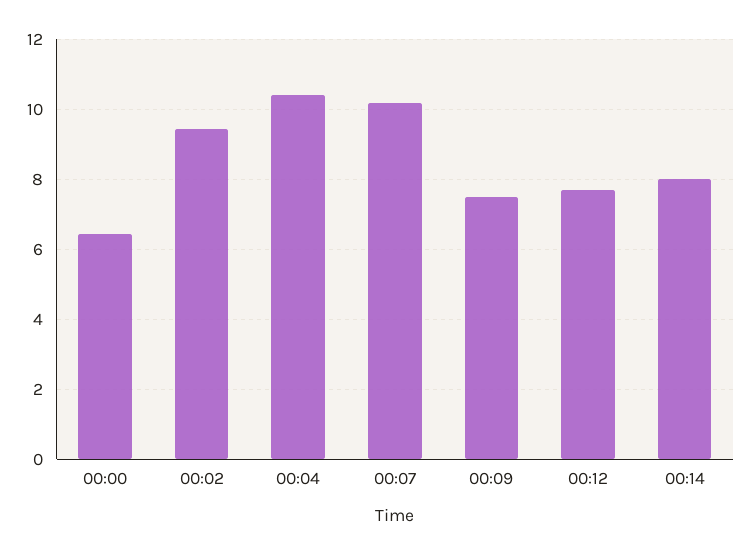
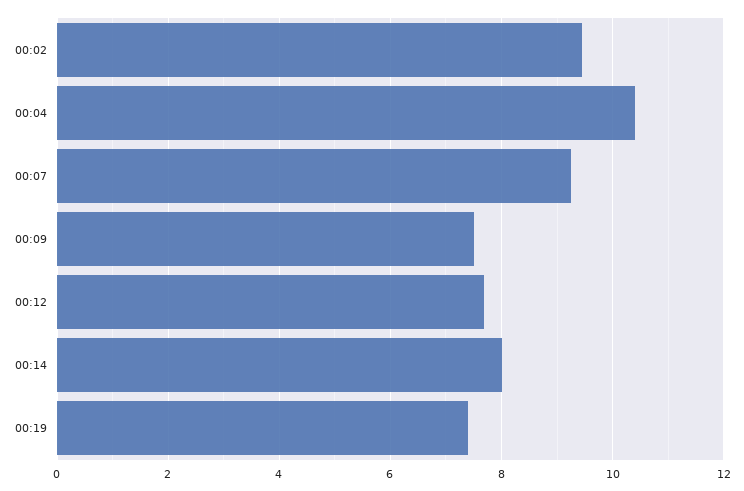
00:00: 6.4 -> none
00:07: 10.2 -> 9.2
00:19: none -> 7.4

